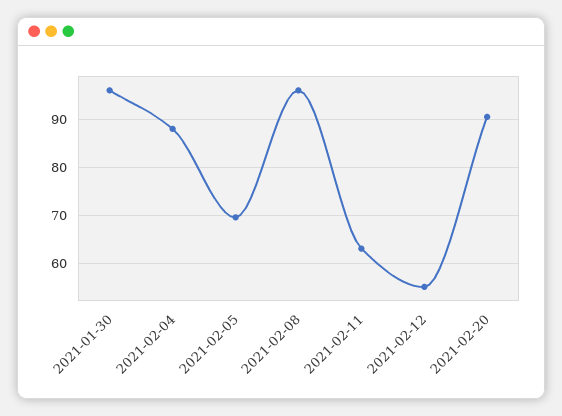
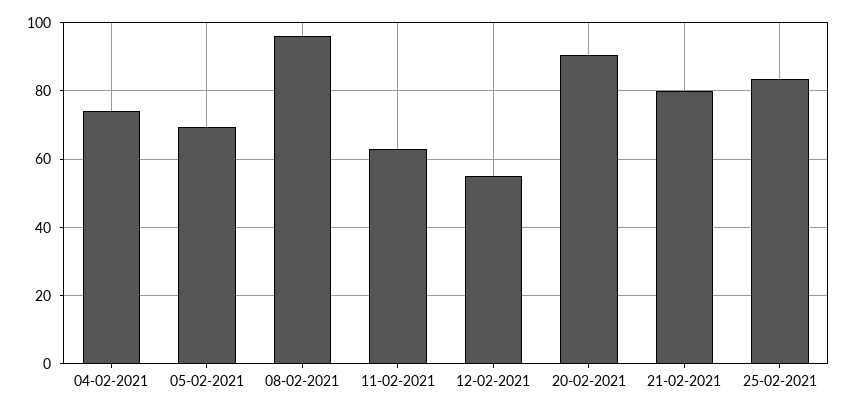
2021-01-30: 96 -> none
2021-02-04: 88 -> 74
21-02-2021: none -> 80
25-02-2021: none -> 84

